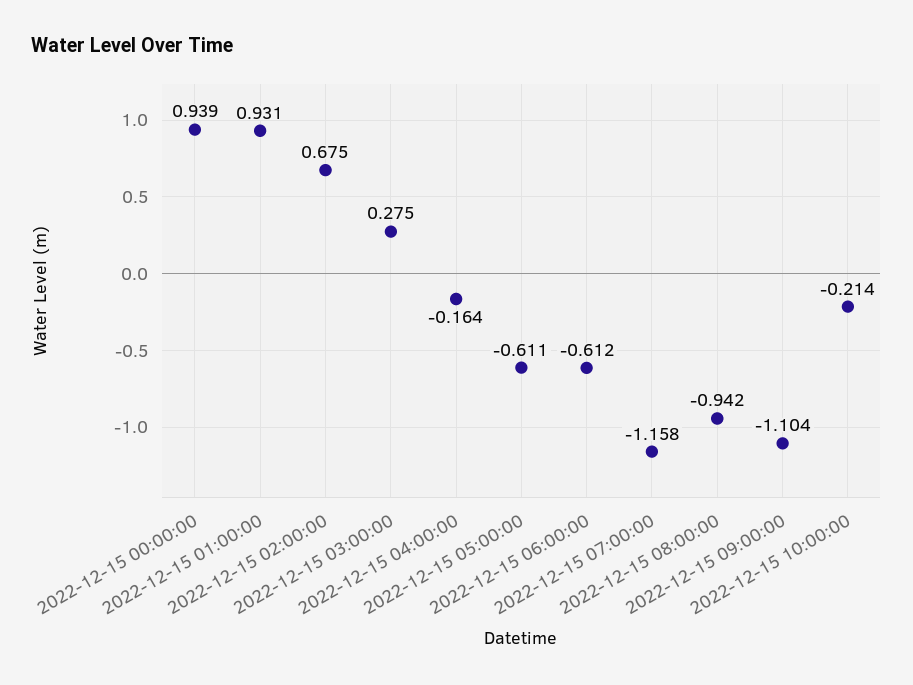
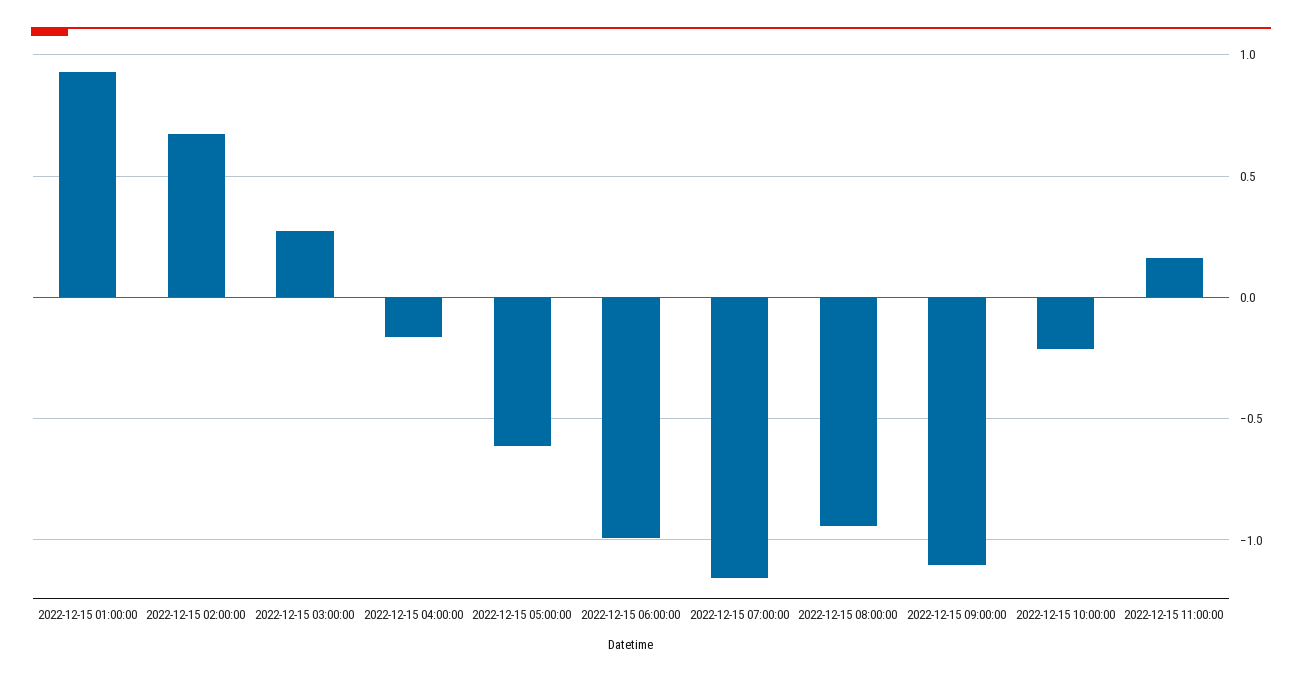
2022-12-15 00:00:00: 0.939 -> none
2022-12-15 06:00:00: -0.612 -> -1
2022-12-15 11:00:00: none -> 0.15

